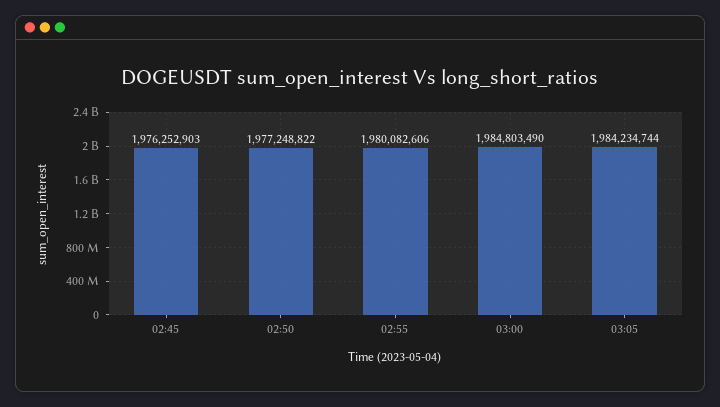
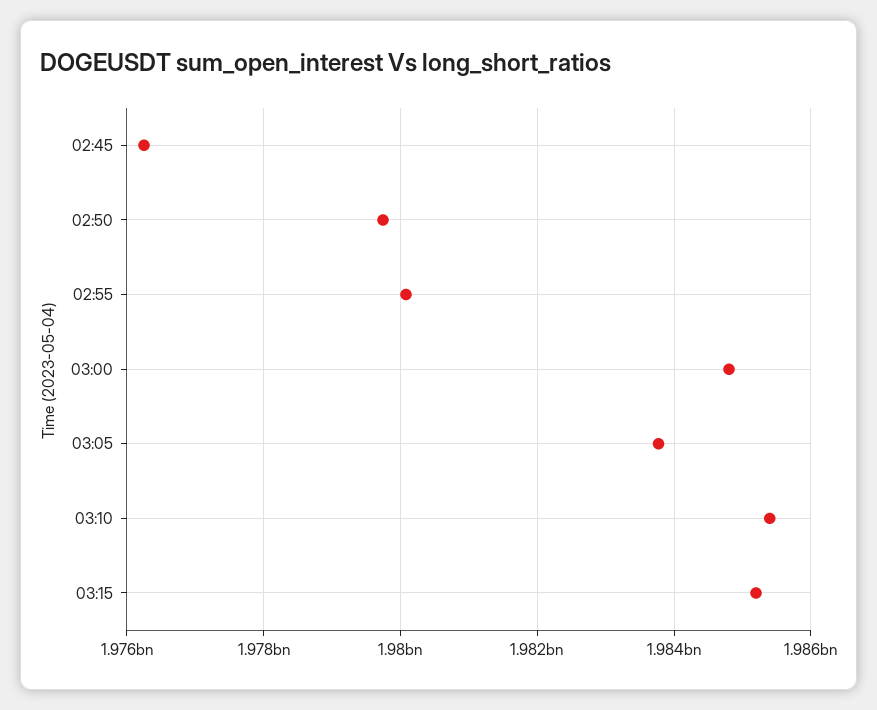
02:50: 1977248822 -> 1979800000
03:05: 1984234744 -> 1983800000
03:10: none -> 1985400000
03:15: none -> 1985200000

